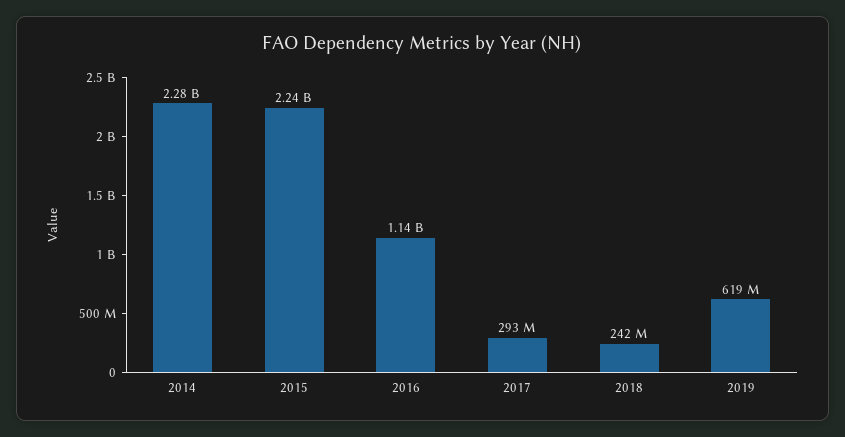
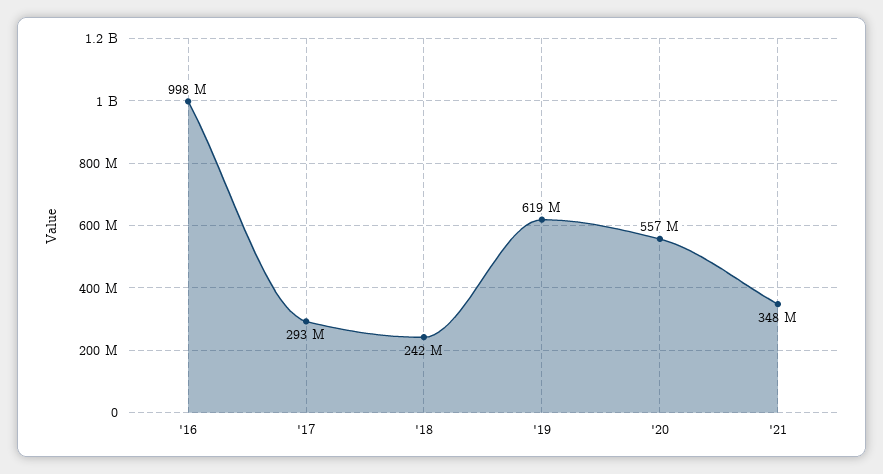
2014: 2280000000 -> none
2015: 2240000000 -> none
2016: 1140000000 -> 998000000
'20: none -> 557000000
'21: none -> 348000000

